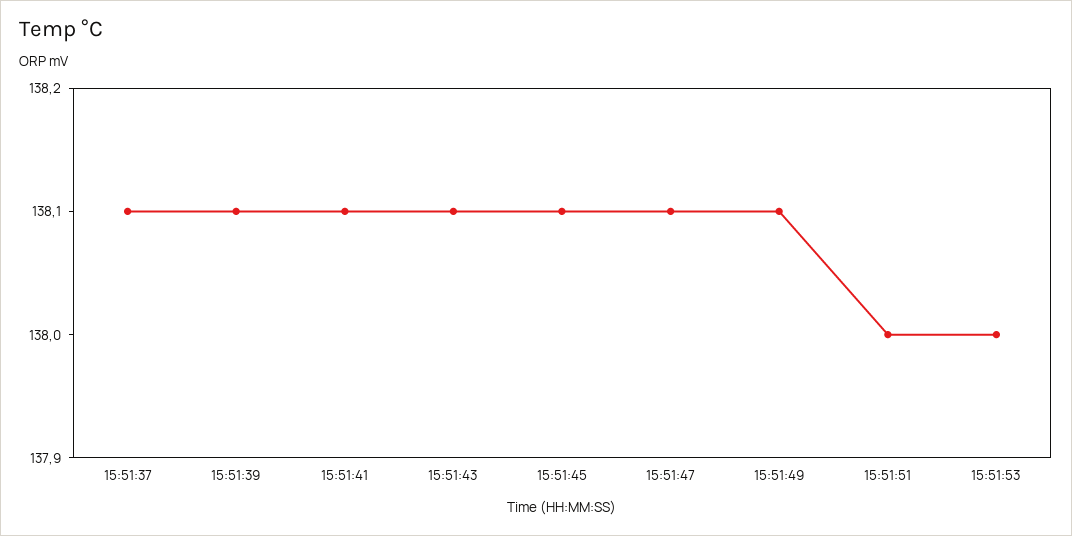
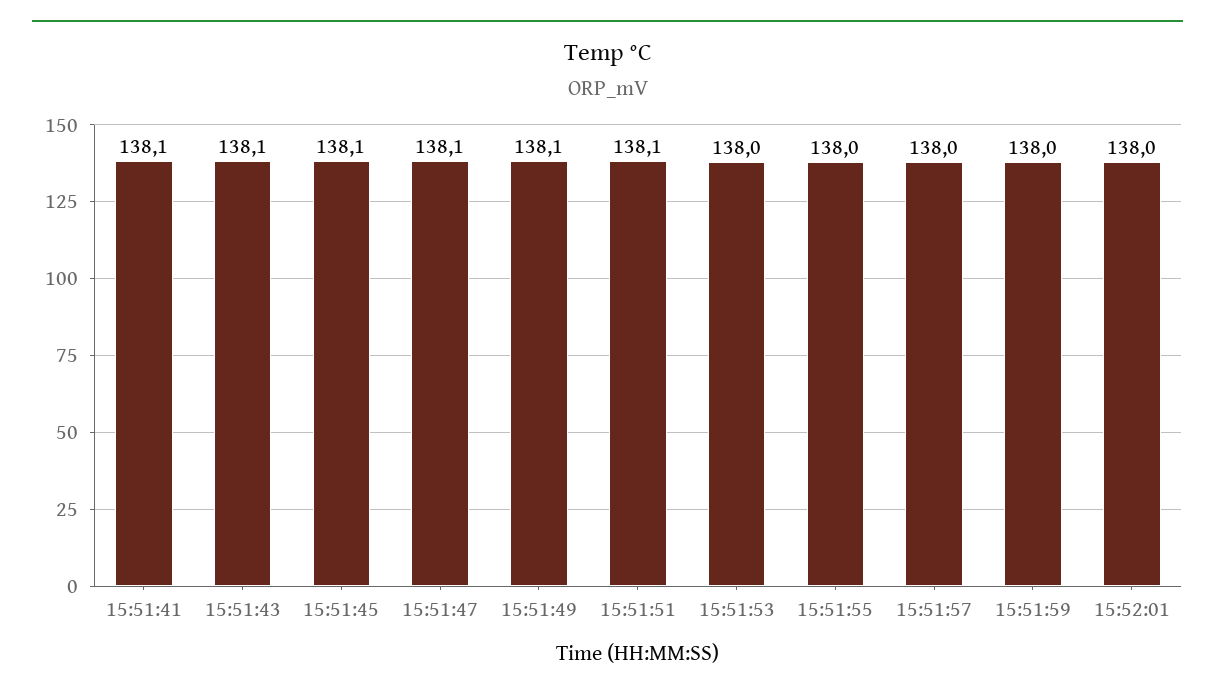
15:51:37: 138.1 -> none
15:51:39: 138.1 -> none
15:51:51: 138 -> 138.1
15:51:55: none -> 138
15:51:57: none -> 138
15:51:59: none -> 138
15:52:01: none -> 138

